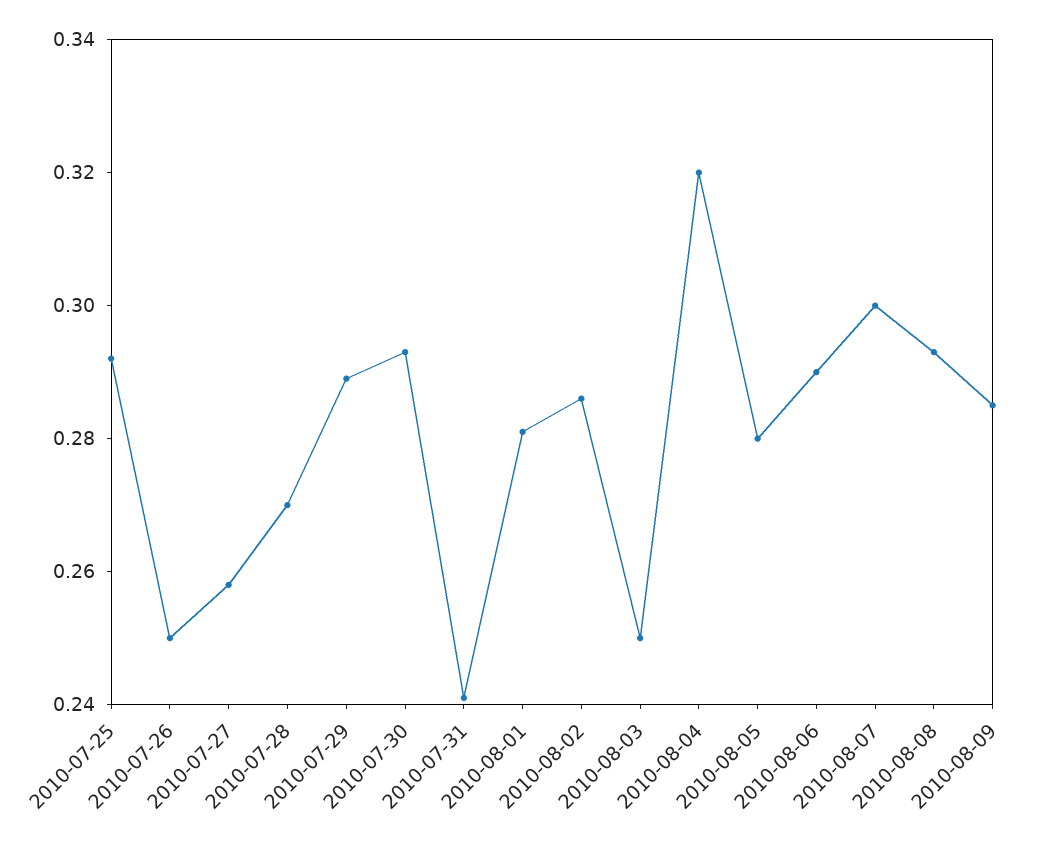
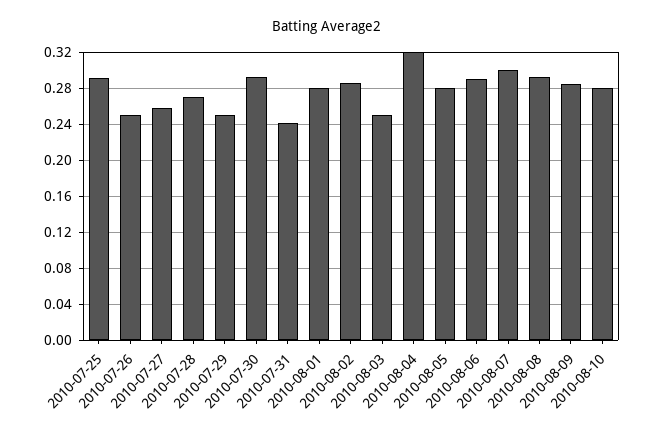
2010-07-29: 0.29 -> 0.25
2010-08-10: none -> 0.28

